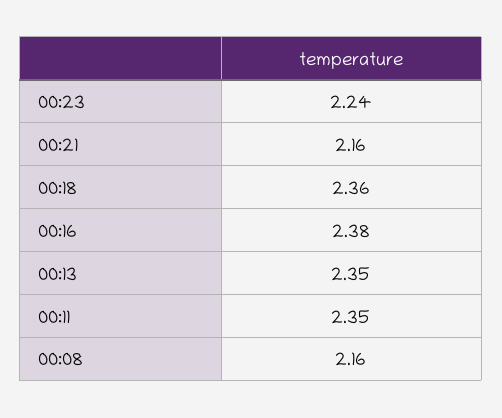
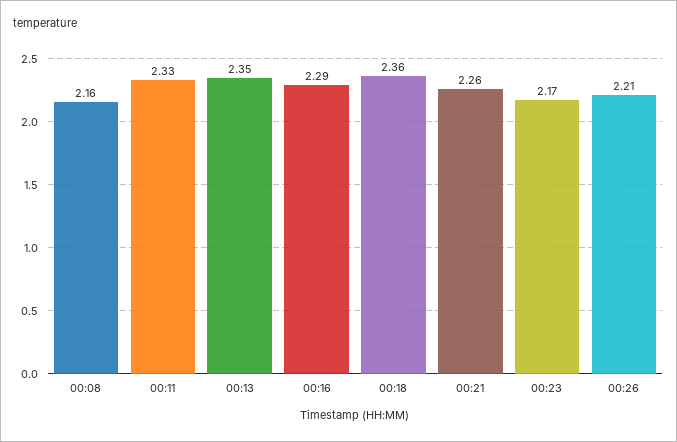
00:23: 2.24 -> 2.17
00:21: 2.16 -> 2.26
00:16: 2.38 -> 2.29
00:11: 2.35 -> 2.33
00:26: none -> 2.21

